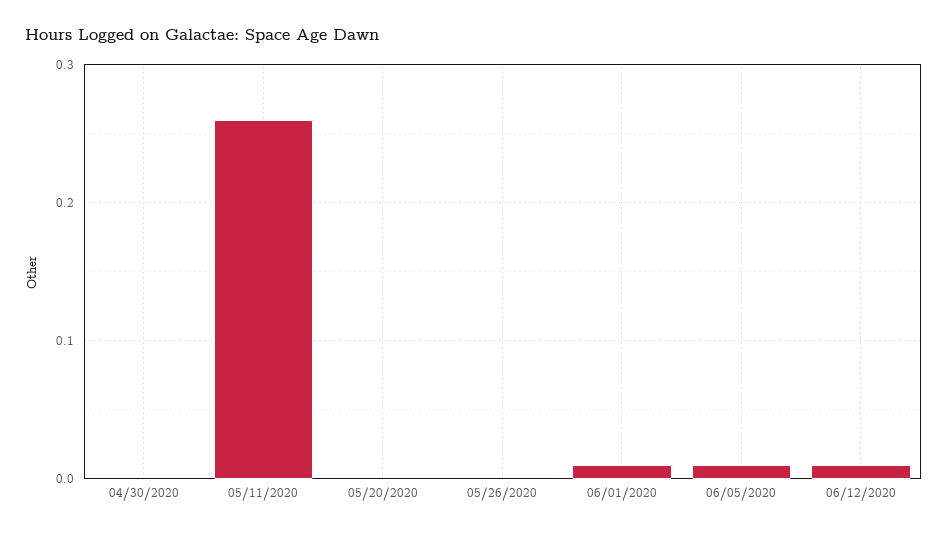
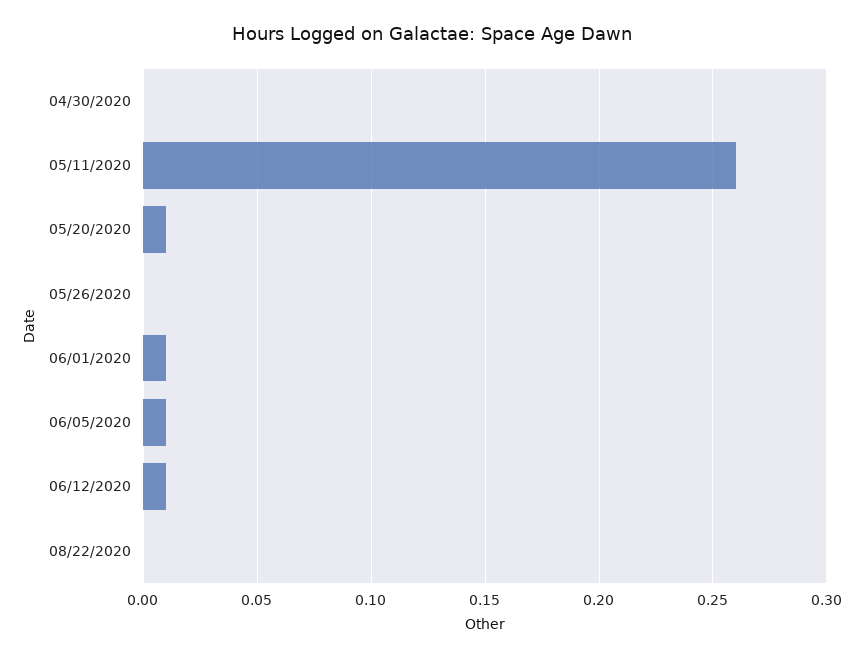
05/20/2020: 0 -> 0.01
08/22/2020: none -> 0

